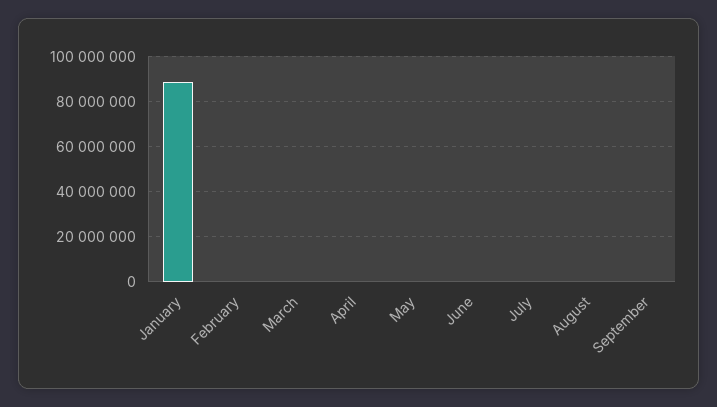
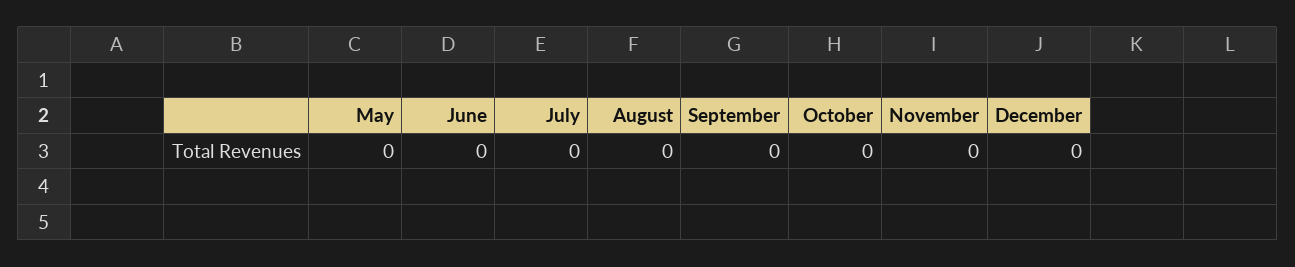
January: 90000000 -> none
February: 0 -> none
March: 0 -> none
April: 0 -> none
October: none -> 0
November: none -> 0
December: none -> 0

